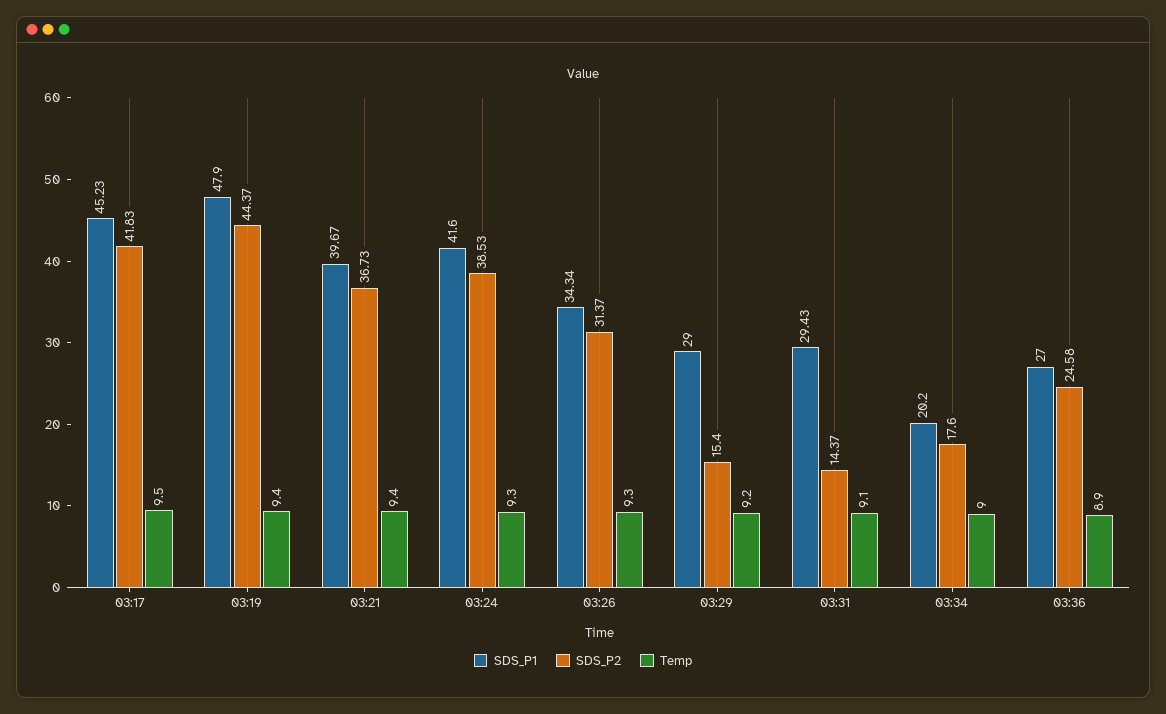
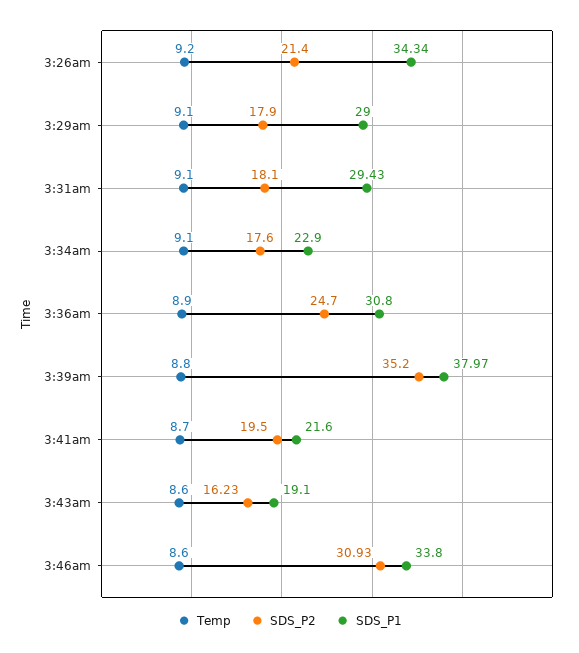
SDS_P1, 03:17: 45.23 -> none
SDS_P2, 03:17: 41.83 -> none
Temp, 03:17: 9.5 -> none
SDS_P1, 03:19: 47.9 -> none
SDS_P2, 03:19: 44.37 -> none
Temp, 03:19: 9.4 -> none
SDS_P1, 03:21: 39.67 -> none
SDS_P2, 03:21: 36.73 -> none
Temp, 03:21: 9.4 -> none
SDS_P1, 03:24: 41.6 -> none
SDS_P2, 03:24: 38.53 -> none
Temp, 03:24: 9.3 -> none
SDS_P2, 03:26: 31.37 -> 21.4
Temp, 03:26: 9.3 -> 9.2
SDS_P2, 03:29: 15.4 -> 17.9
Temp, 03:29: 9.2 -> 9.1
SDS_P2, 03:31: 14.37 -> 18.1
SDS_P1, 03:34: 20.2 -> 22.9
Temp, 03:34: 9 -> 9.1
SDS_P1, 03:36: 27 -> 30.8
SDS_P2, 03:36: 24.58 -> 24.7
Temp, 3:39am: none -> 8.8
SDS_P2, 3:39am: none -> 35.2
SDS_P1, 3:39am: none -> 37.97
Temp, 3:41am: none -> 8.7
SDS_P2, 3:41am: none -> 19.5
SDS_P1, 3:41am: none -> 21.6
Temp, 3:43am: none -> 8.6
SDS_P2, 3:43am: none -> 16.23
SDS_P1, 3:43am: none -> 19.1
Temp, 3:46am: none -> 8.6
SDS_P2, 3:46am: none -> 30.93
SDS_P1, 3:46am: none -> 33.8

